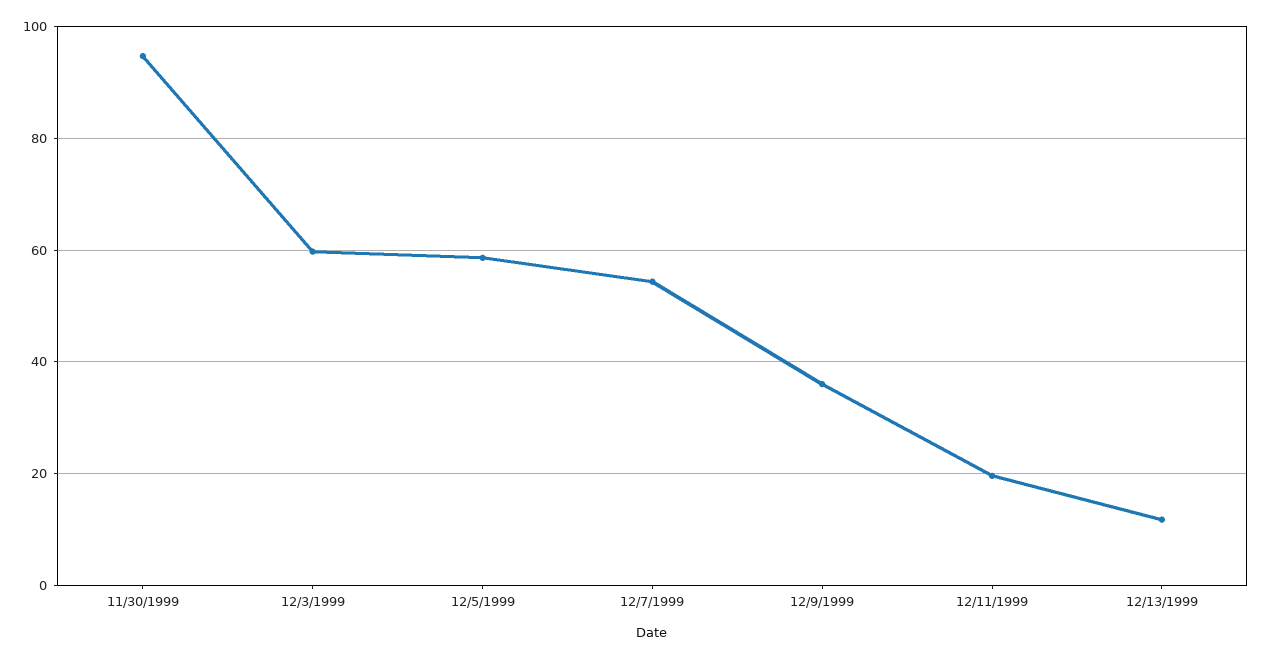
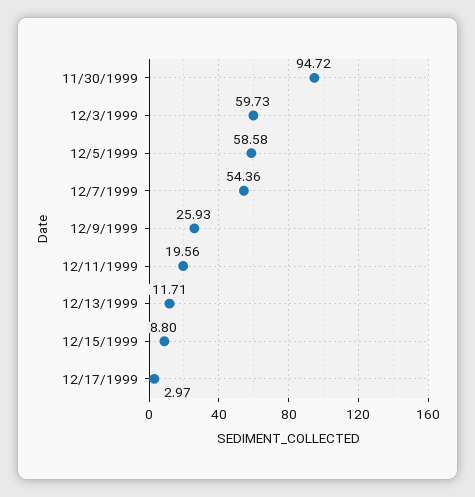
12/9/1999: 36 -> 25.93
12/15/1999: none -> 8.8
12/17/1999: none -> 2.97

